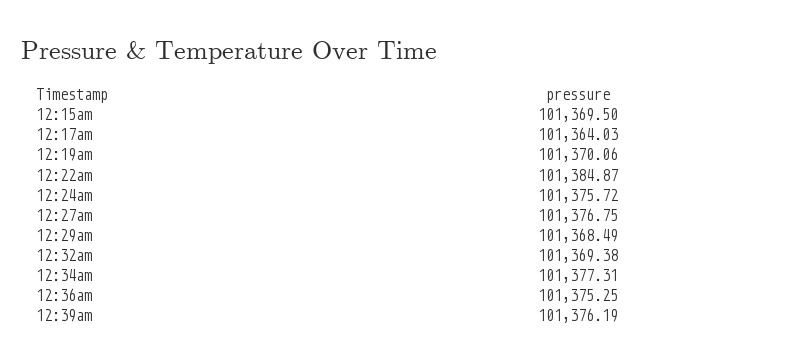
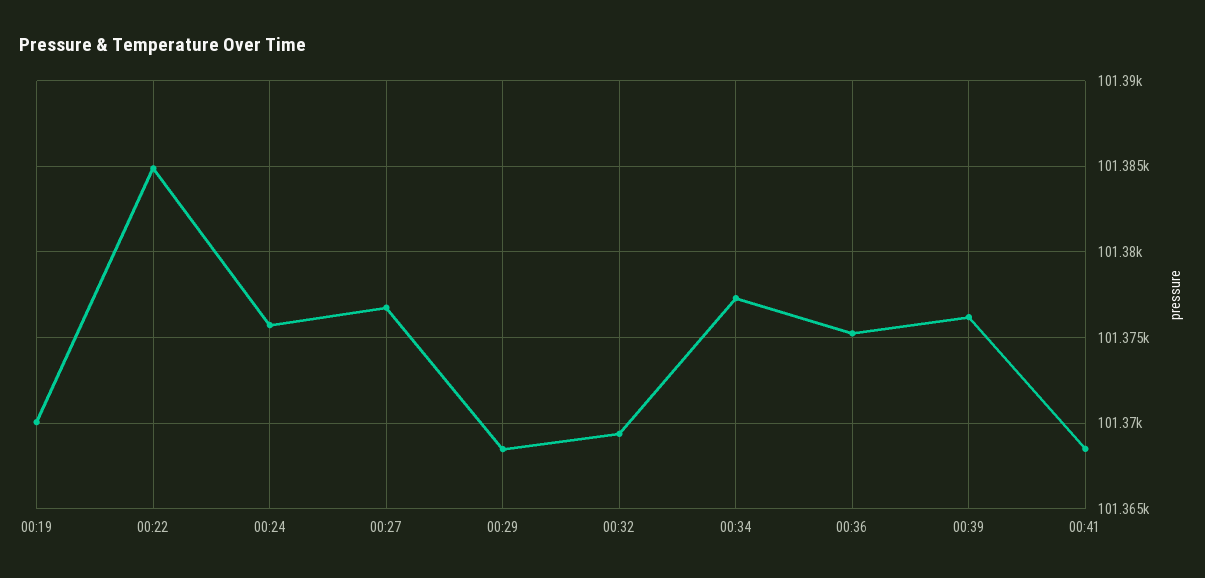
12:15am: 101369.5 -> none
12:17am: 101364.03 -> none
00:41: none -> 101368.5

